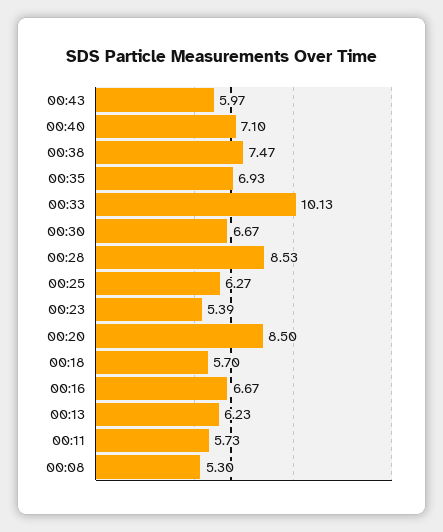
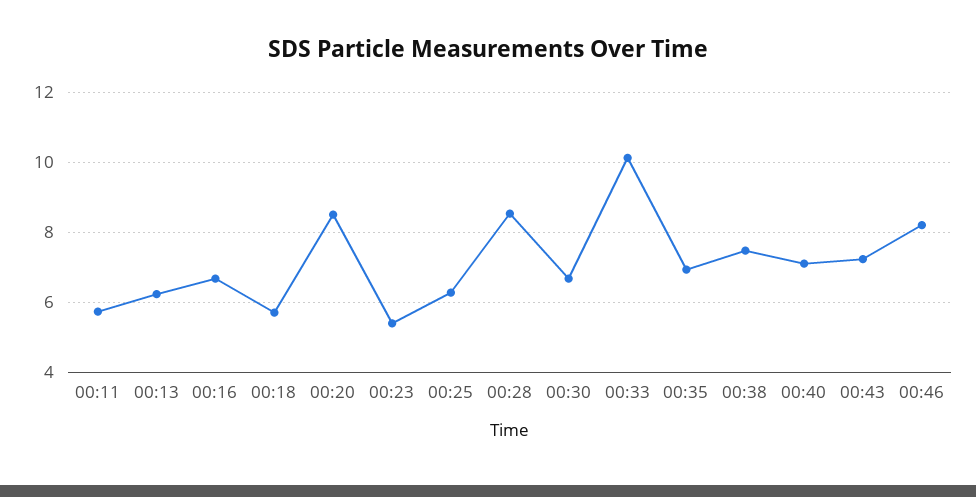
00:43: 5.97 -> 7.2
00:08: 5.3 -> none
00:46: none -> 8.2

